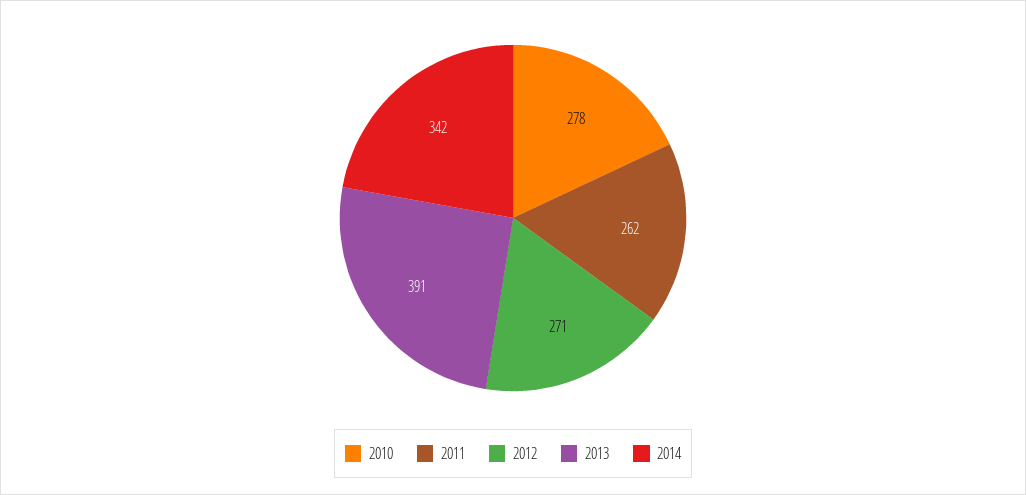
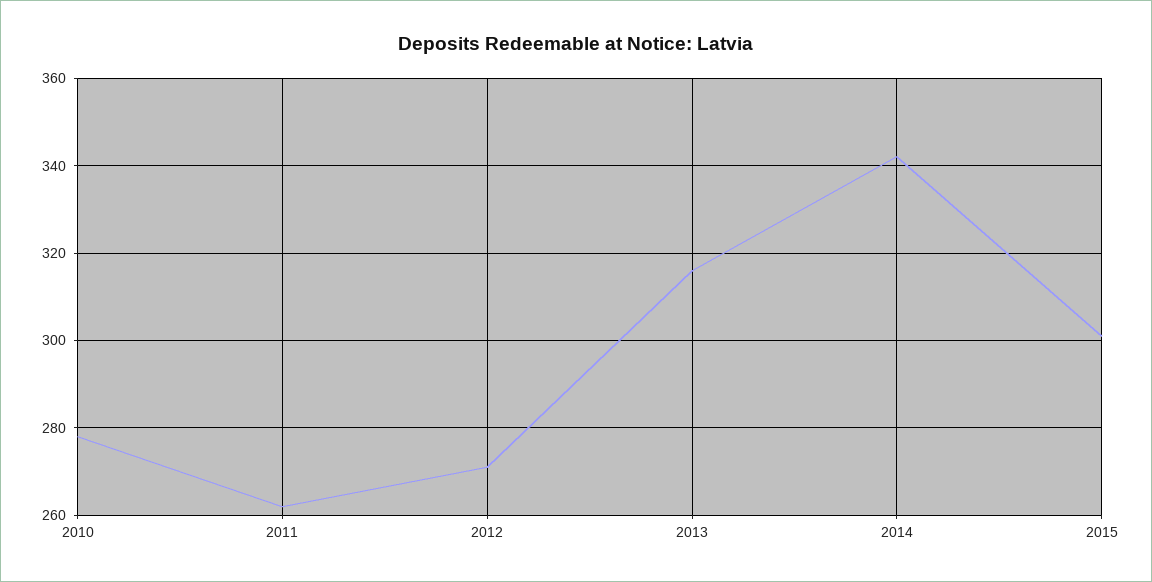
2013: 391 -> 315
2015: none -> 300

